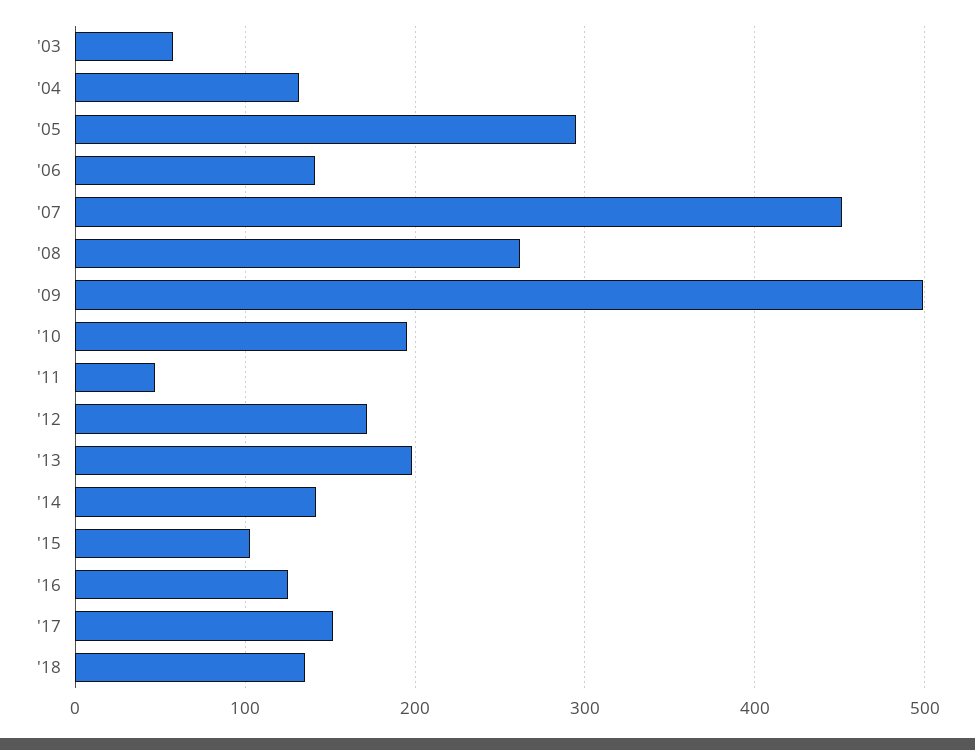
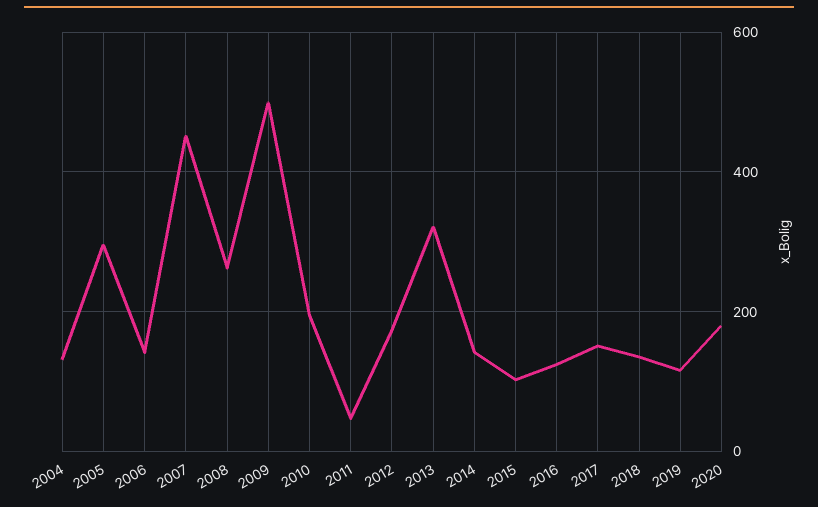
'03: 60 -> none
'13: 200 -> 320
2019: none -> 120
2020: none -> 180

